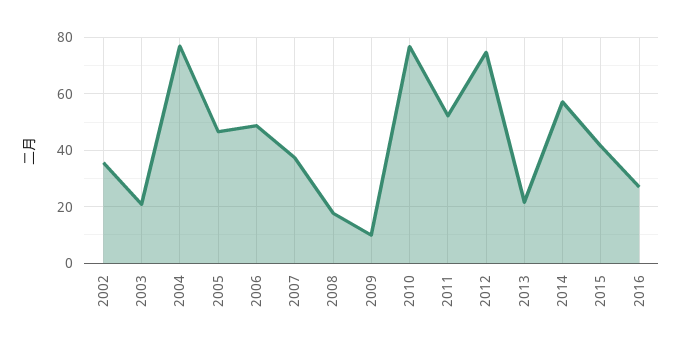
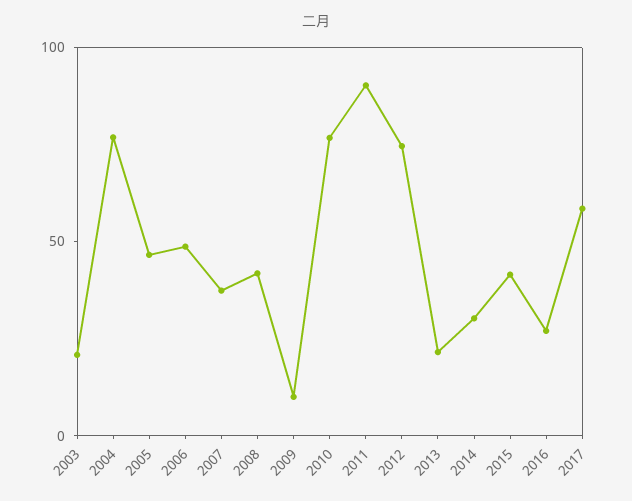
2002: 35 -> none
2008: 17.5 -> 40
2011: 52.5 -> 90
2014: 57.5 -> 30
2017: none -> 60

